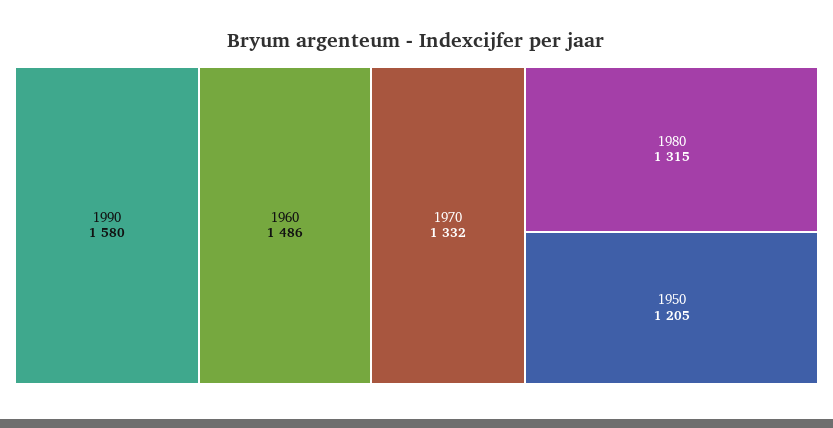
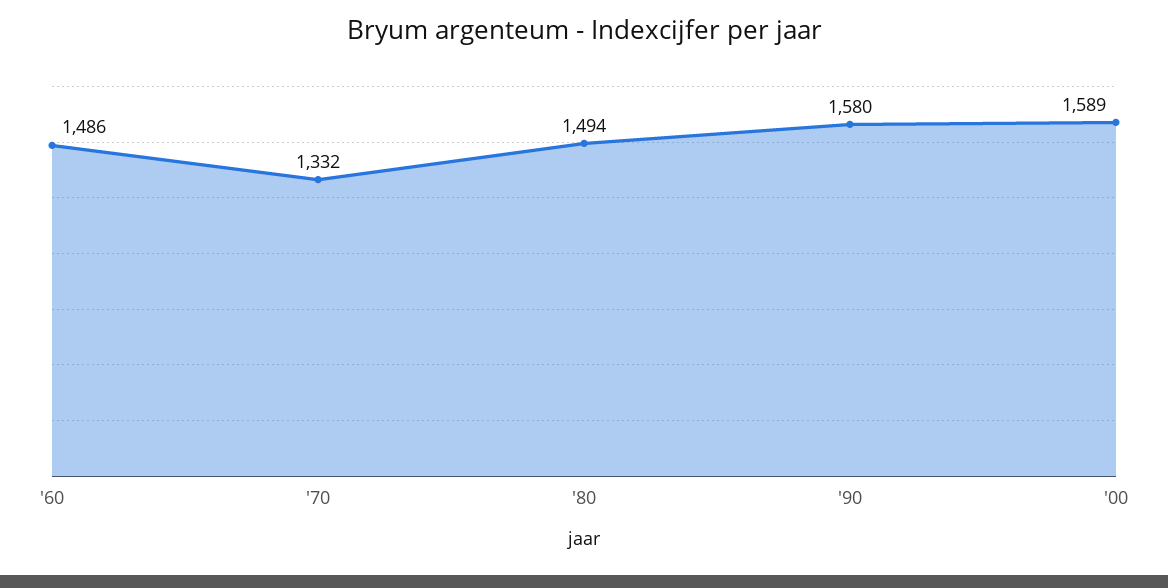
1980: 1315 -> 1494
1950: 1205 -> none
'00: none -> 1589

